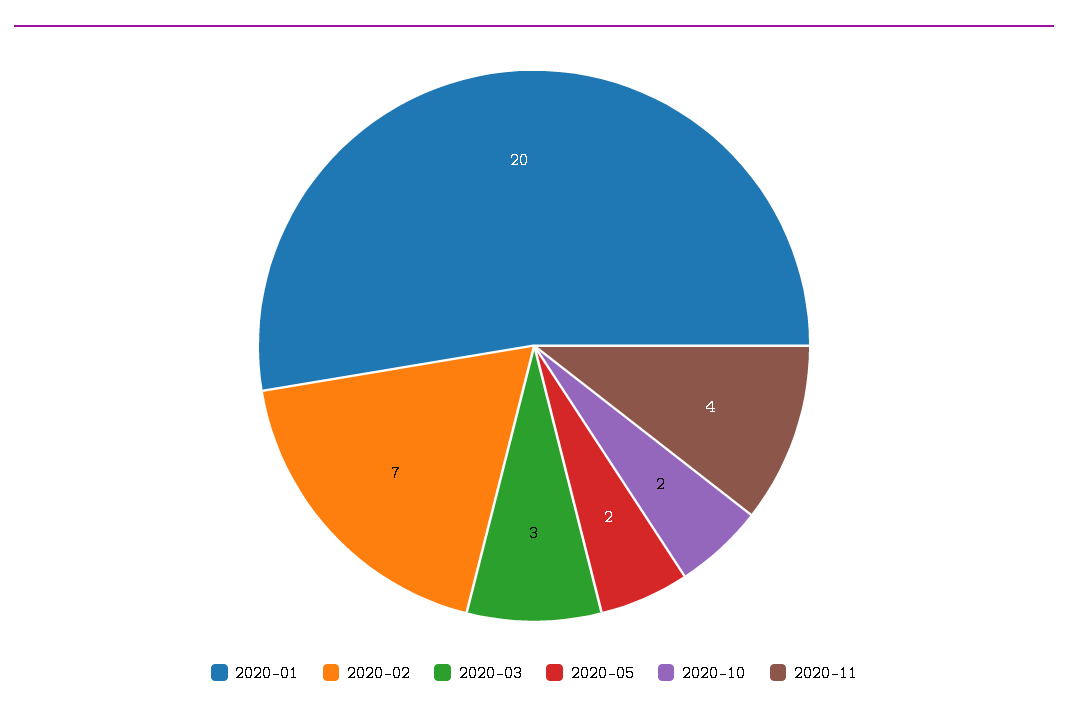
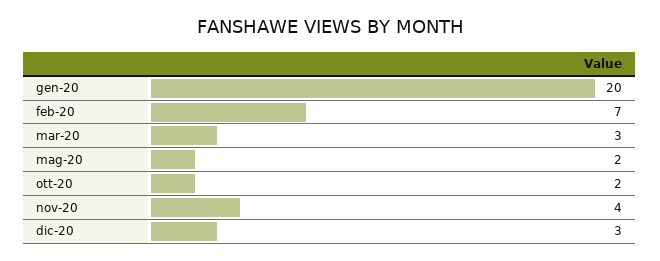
dic-20: none -> 3

